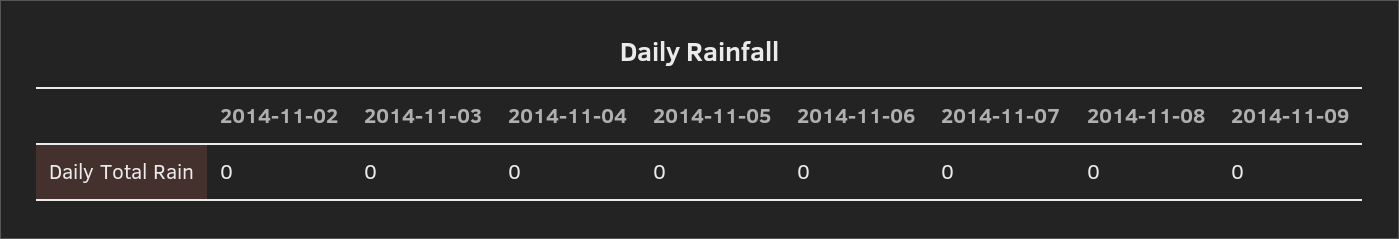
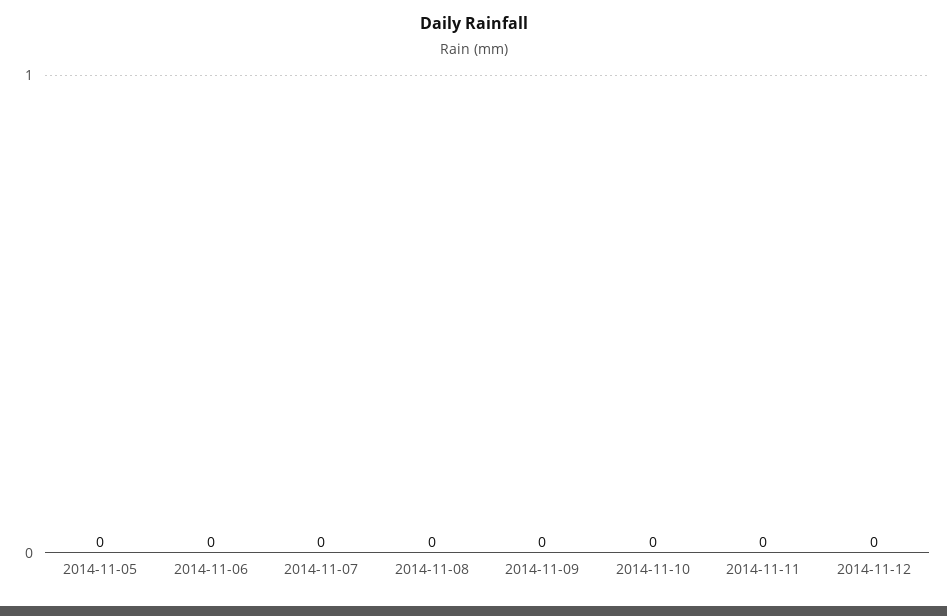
2014-11-02: 0 -> none
2014-11-03: 0 -> none
2014-11-04: 0 -> none
2014-11-10: none -> 0
2014-11-11: none -> 0
2014-11-12: none -> 0

